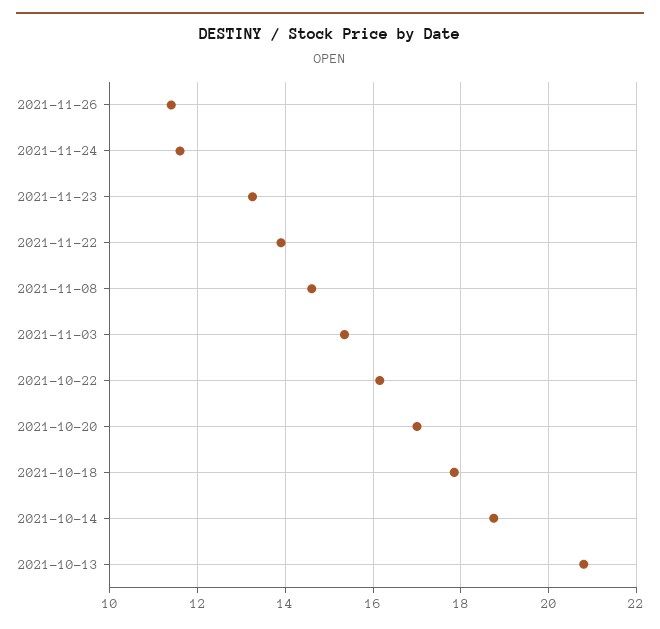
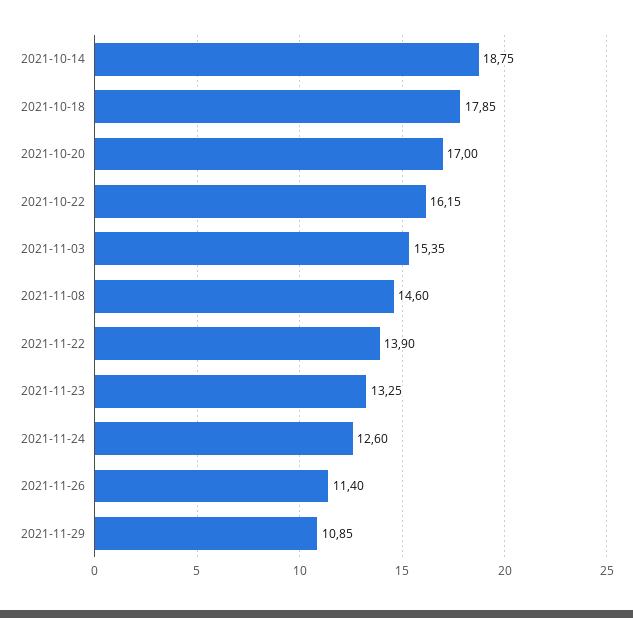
2021-11-24: 11.6 -> 12.6
2021-10-13: 20.8 -> none
2021-11-29: none -> 10.85

